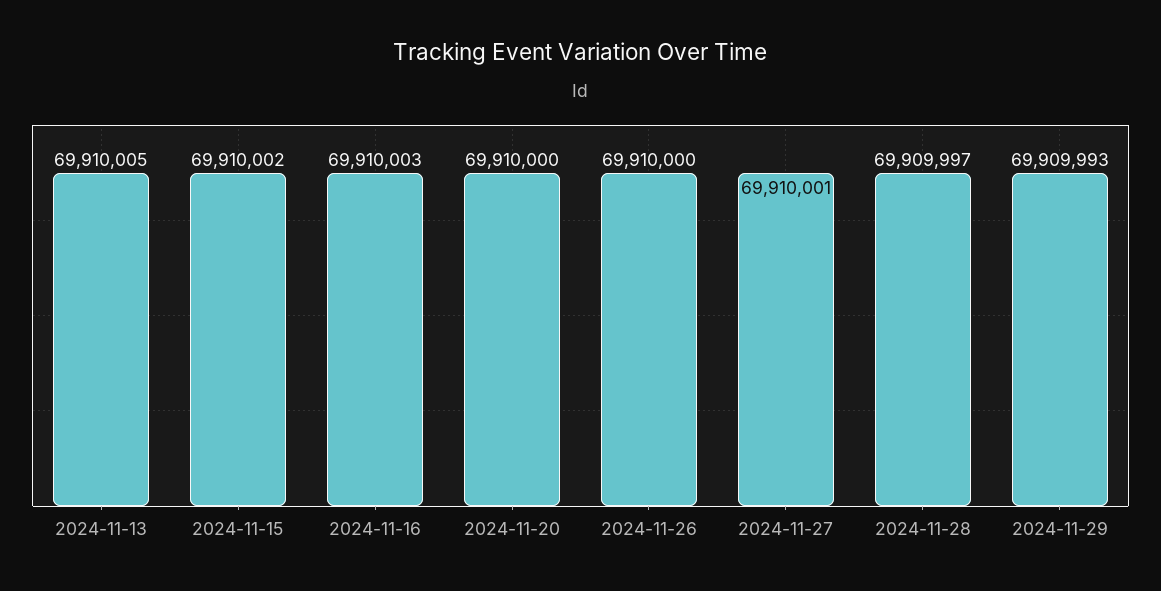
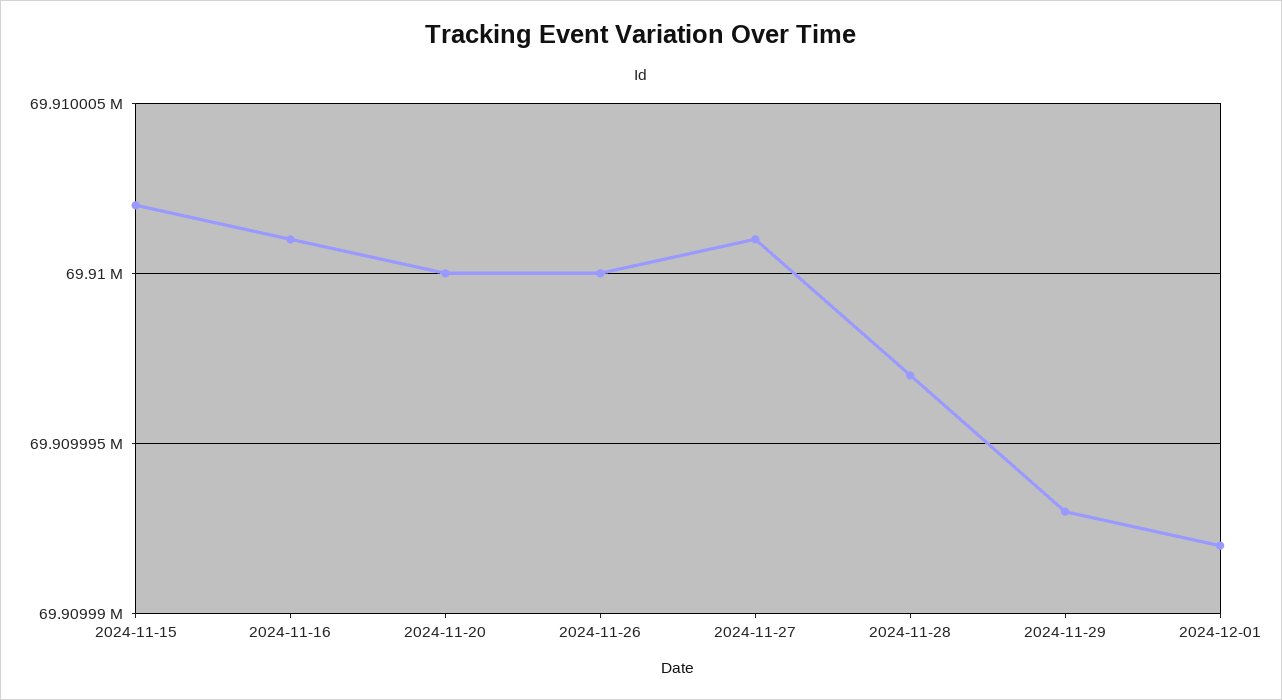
2024-11-13: 69910005 -> none
2024-11-16: 69910003 -> 69910001
2024-12-01: none -> 69909992

